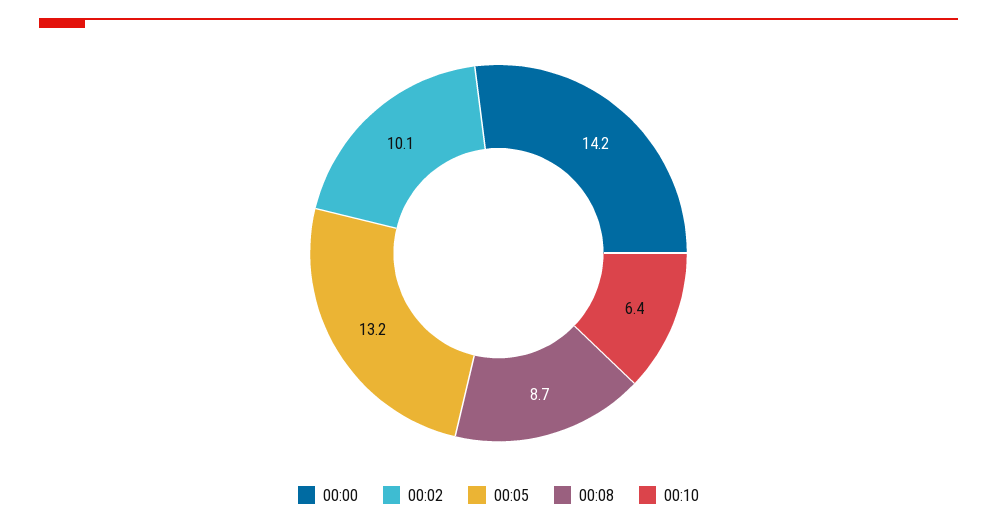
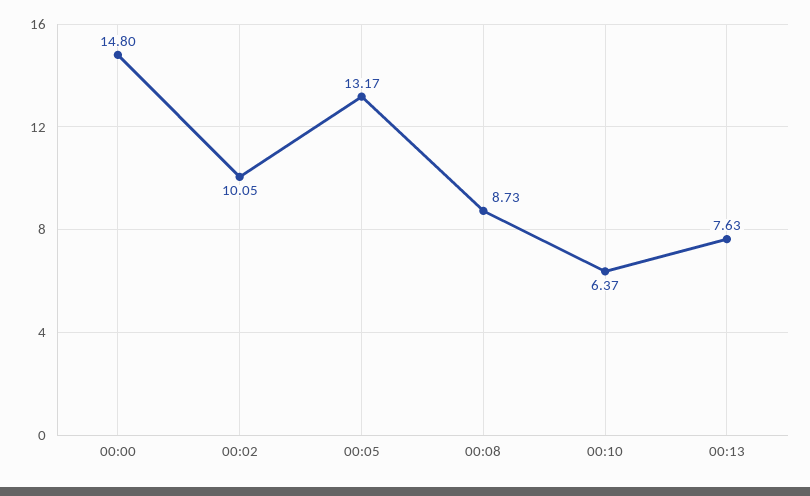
00:00: 14.2 -> 14.8
00:13: none -> 7.63

